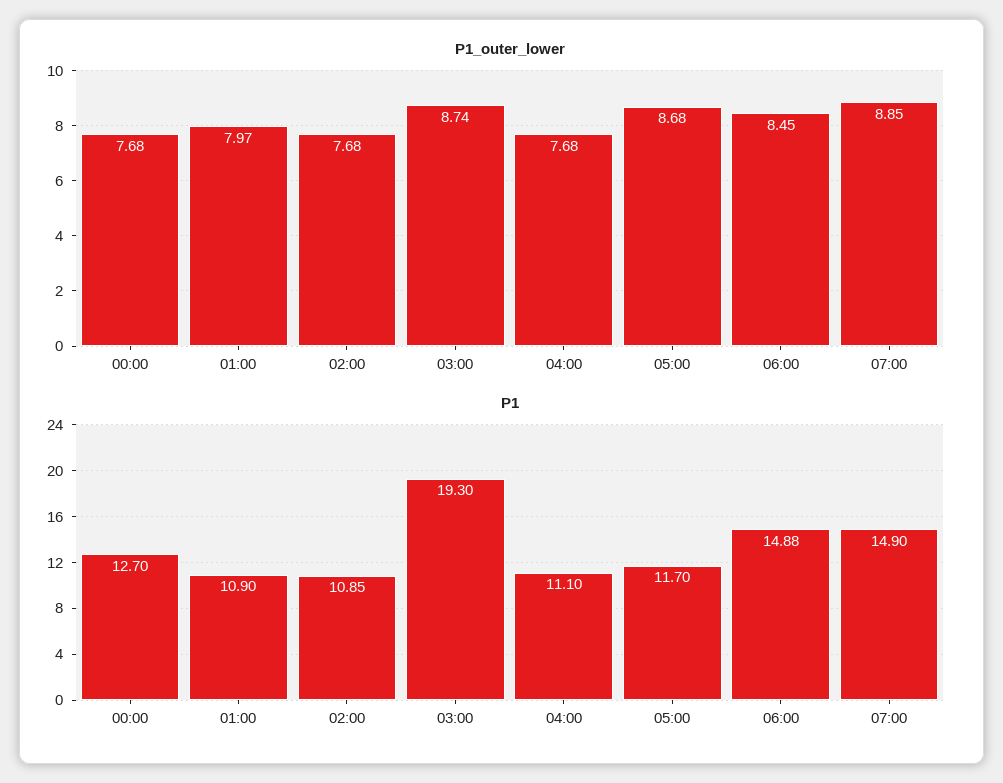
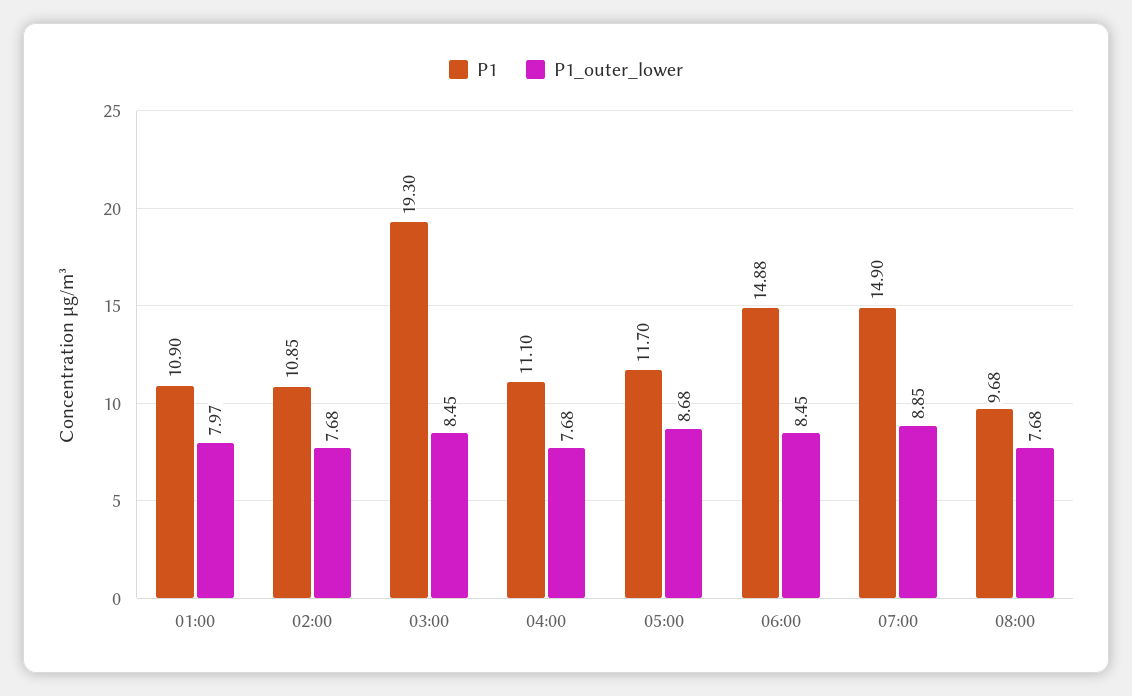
P1_outer_lower, 00:00: 7.68 -> none
P1_outer_lower, 03:00: 8.74 -> 8.45
P1, 00:00: 12.7 -> none
P1, 08:00: none -> 9.68
P1_outer_lower, 08:00: none -> 7.68

